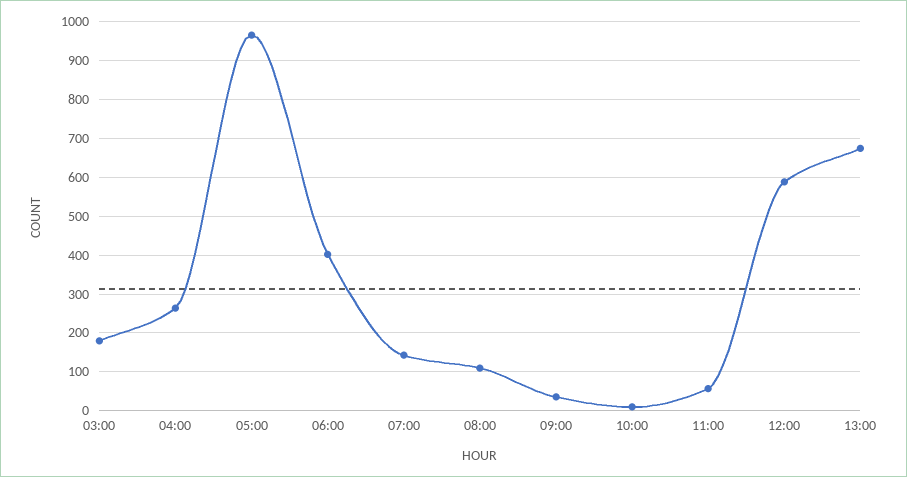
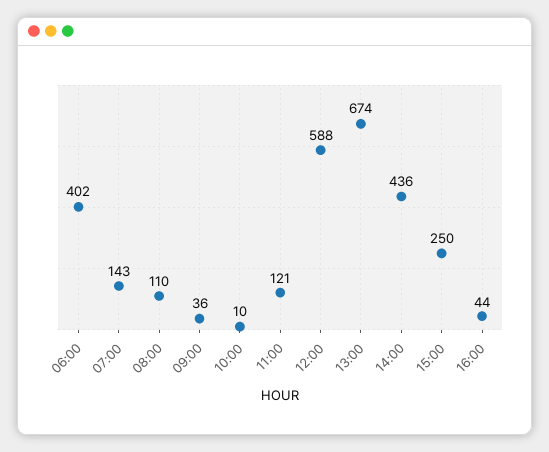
03:00: 180 -> none
04:00: 260 -> none
05:00: 960 -> none
11:00: 60 -> 121
14:00: none -> 436
15:00: none -> 250
16:00: none -> 44

